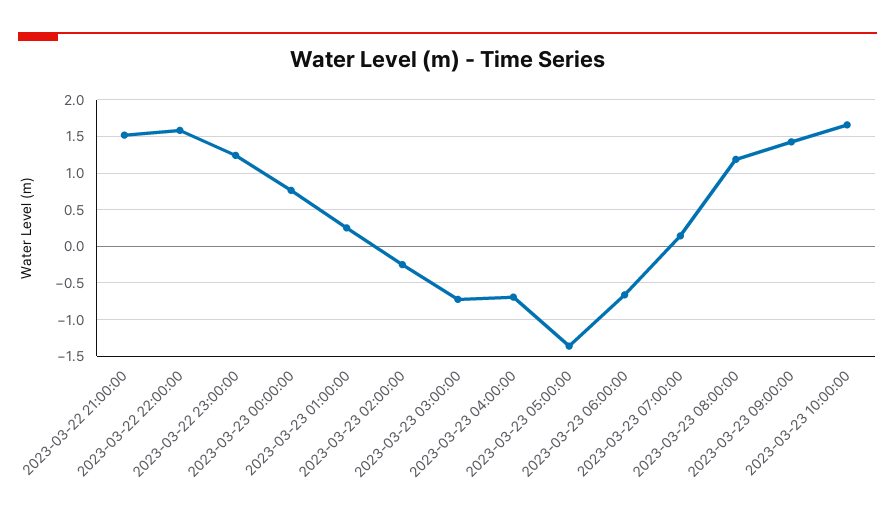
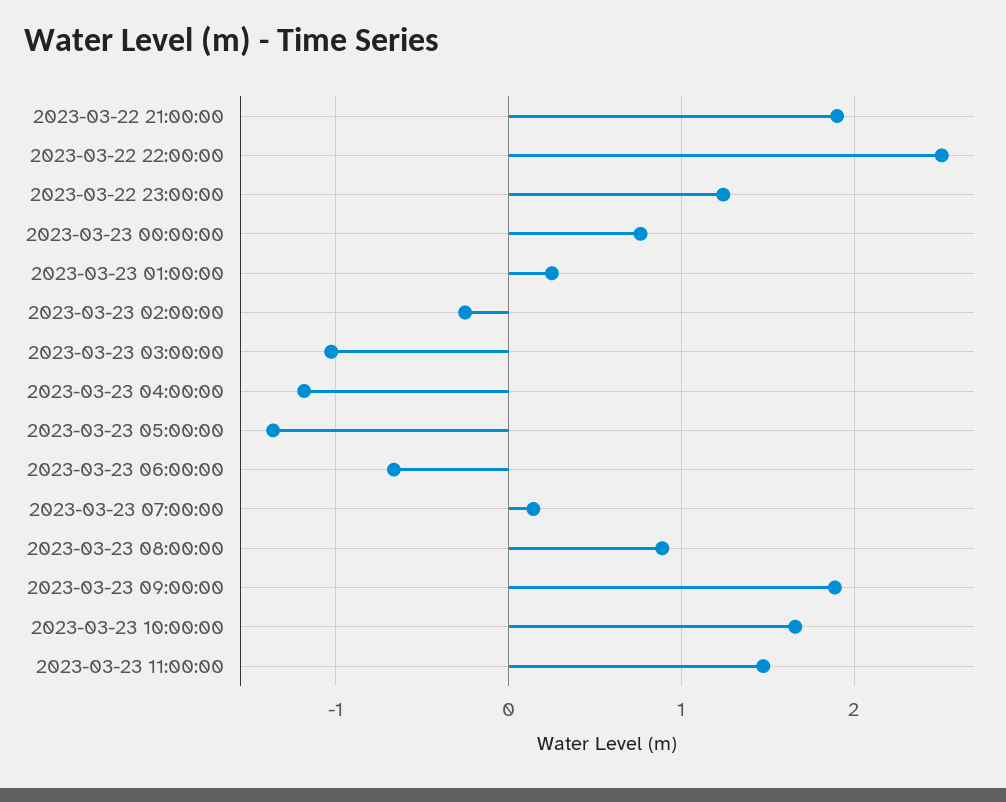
2023-03-22 21:00:00: 1.5 -> 1.9
2023-03-22 22:00:00: 1.6 -> 2.5
2023-03-23 03:00:00: -0.7 -> -1
2023-03-23 04:00:00: -0.7 -> -1.2
2023-03-23 08:00:00: 1.2 -> 0.9
2023-03-23 09:00:00: 1.4 -> 1.9
2023-03-23 11:00:00: none -> 1.5

